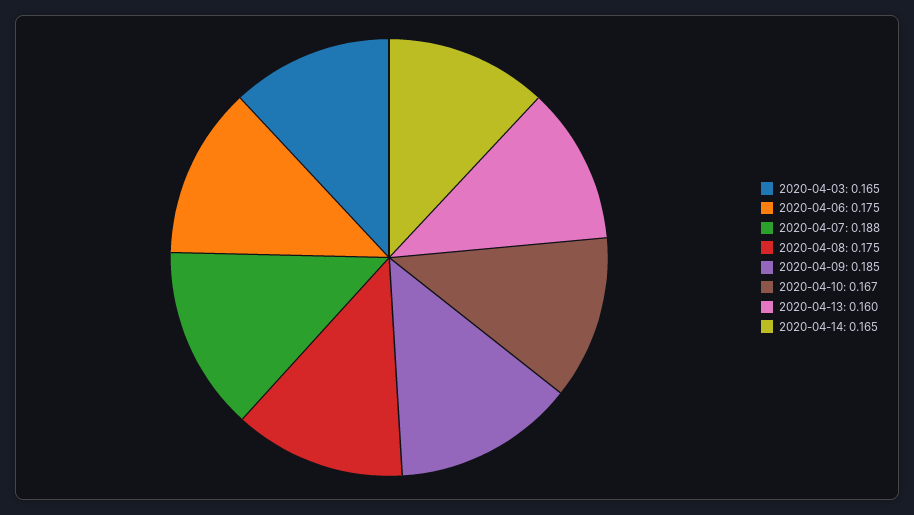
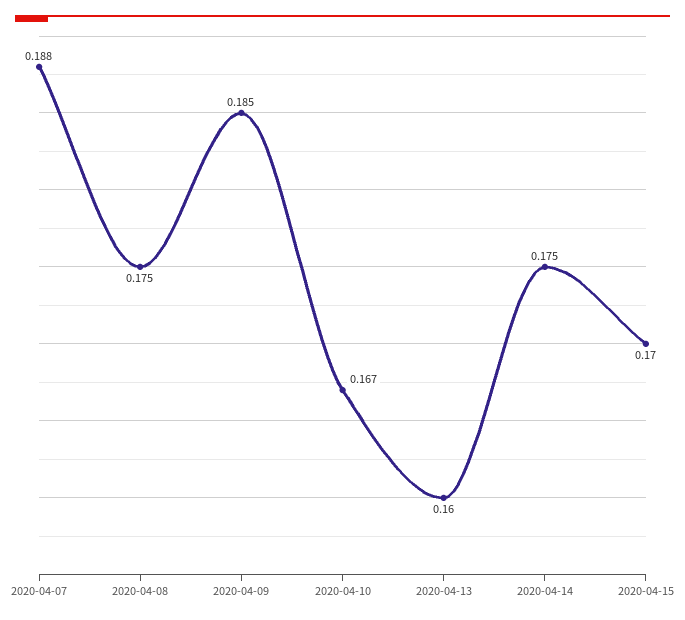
2020-04-03: 0.165 -> none
2020-04-06: 0.175 -> none
2020-04-14: 0.165 -> 0.175
2020-04-15: none -> 0.17

